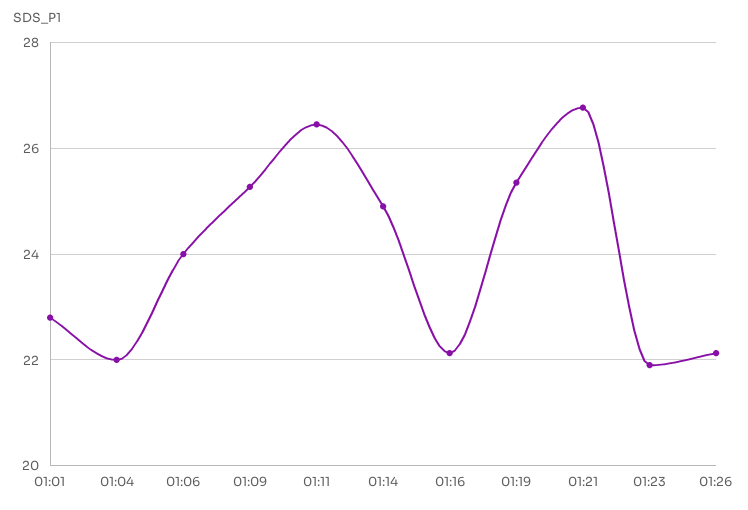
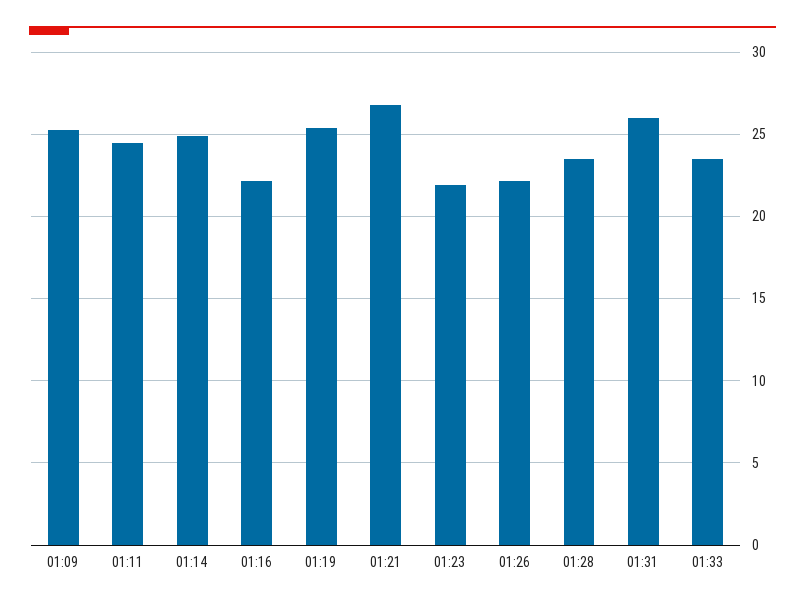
01:01: 22.8 -> none
01:04: 22 -> none
01:06: 24 -> none
01:11: 26.4 -> 24.5
01:28: none -> 23.5
01:31: none -> 26
01:33: none -> 23.5

